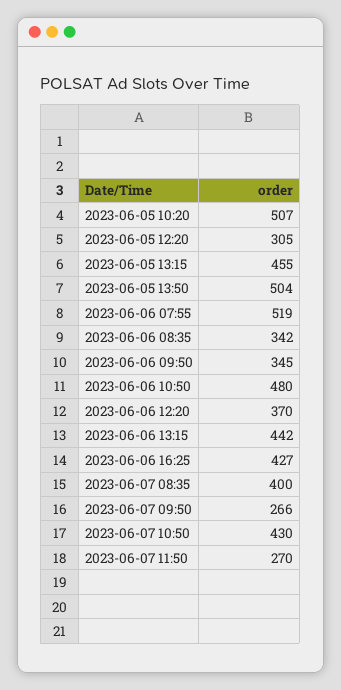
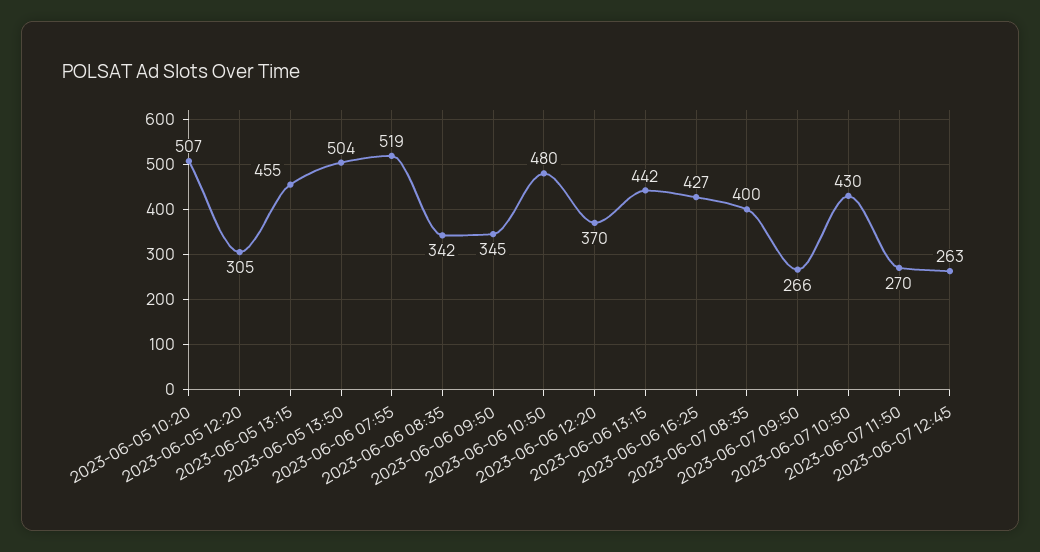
2023-06-07 12:45: none -> 263

